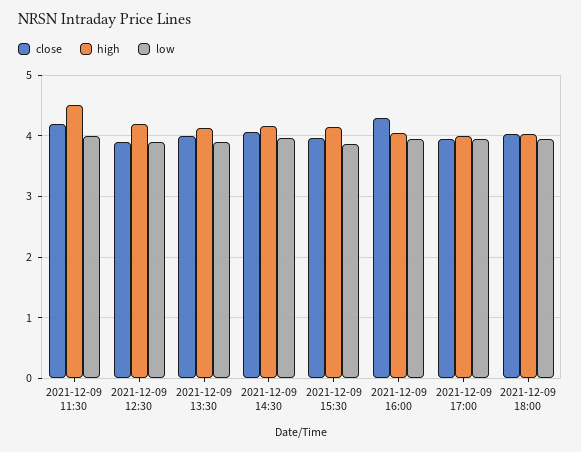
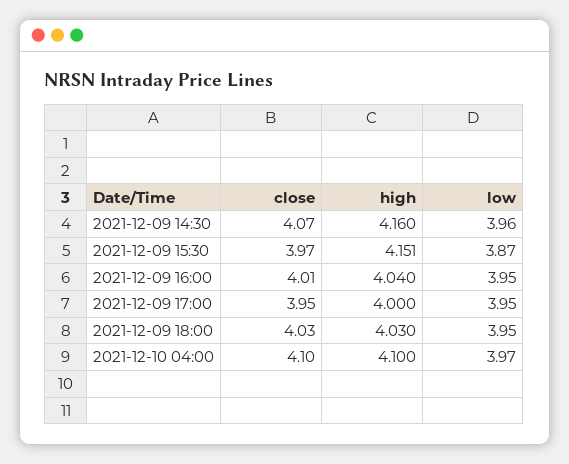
close, 2021-12-09 11:30: 4.2 -> none
high, 2021-12-09 11:30: 4.5 -> none
low, 2021-12-09 11:30: 4 -> none
close, 2021-12-09 12:30: 3.9 -> none
high, 2021-12-09 12:30: 4.2 -> none
low, 2021-12-09 12:30: 3.9 -> none
close, 2021-12-09 13:30: 4 -> none
high, 2021-12-09 13:30: 4.1 -> none
low, 2021-12-09 13:30: 3.9 -> none
close, 2021-12-09 16:00: 4.3 -> 4.01
close, 2021-12-10 04:00: none -> 4.1
high, 2021-12-10 04:00: none -> 4.1
low, 2021-12-10 04:00: none -> 3.97

